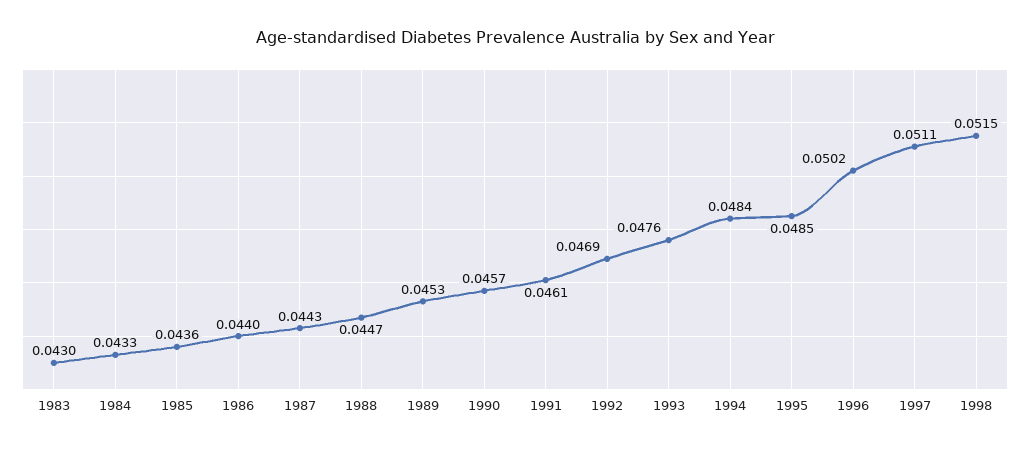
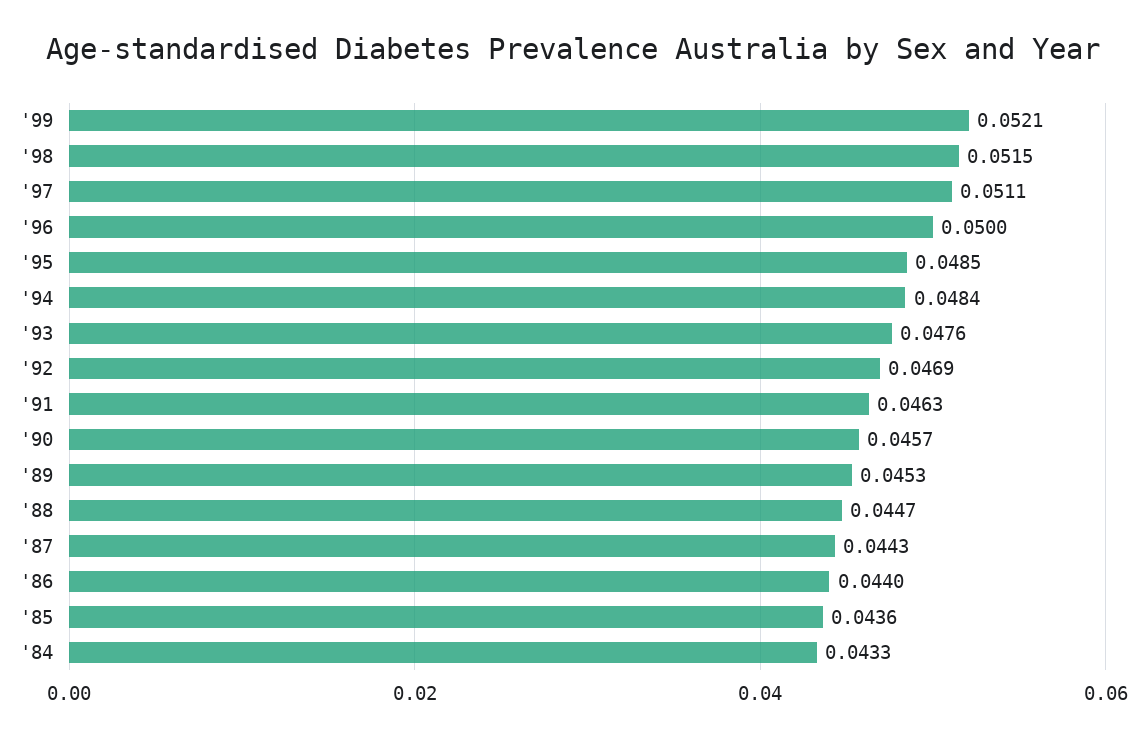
1983: 0.043 -> none
1991: 0.0461 -> 0.0463
1996: 0.0502 -> 0.05
'99: none -> 0.0521

